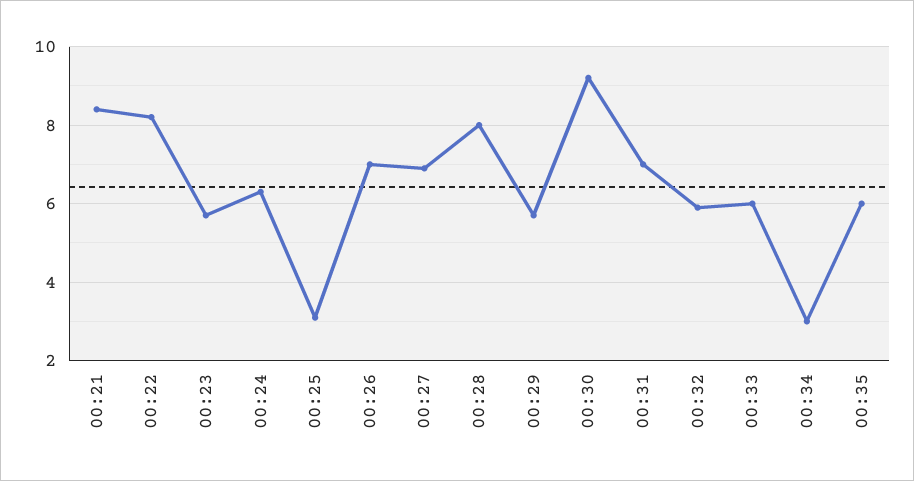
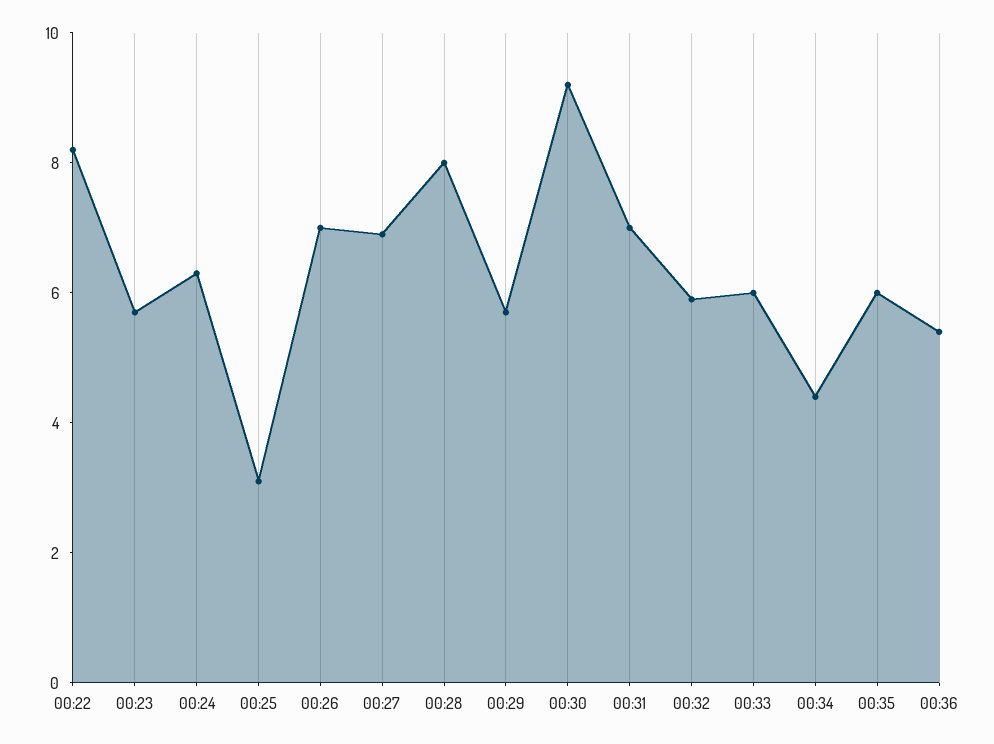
00:21: 8.5 -> none
00:34: 3 -> 4.5
00:36: none -> 5.5

